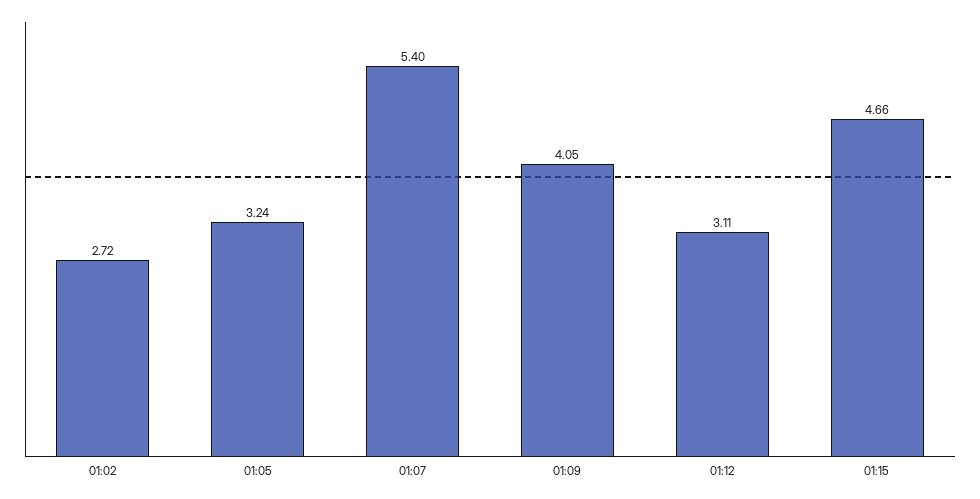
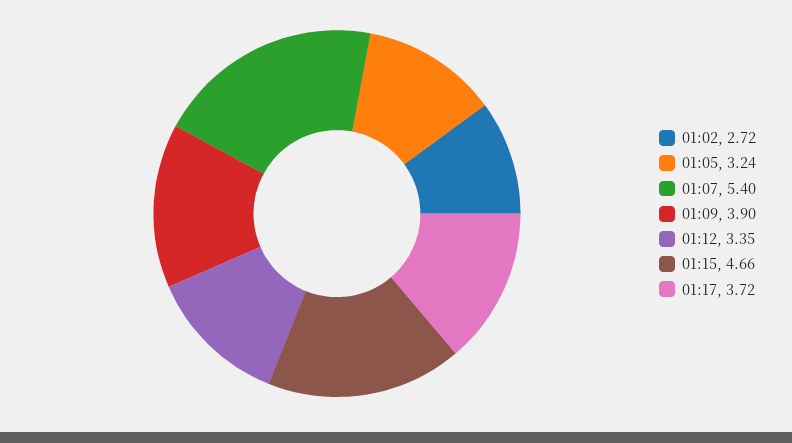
01:09: 4.05 -> 3.9
01:12: 3.11 -> 3.35
01:17: none -> 3.72

